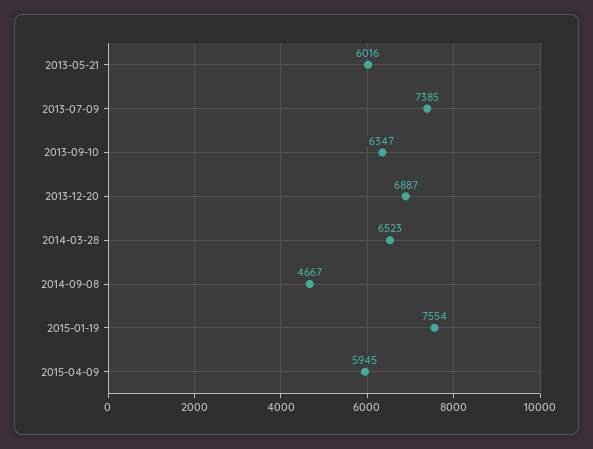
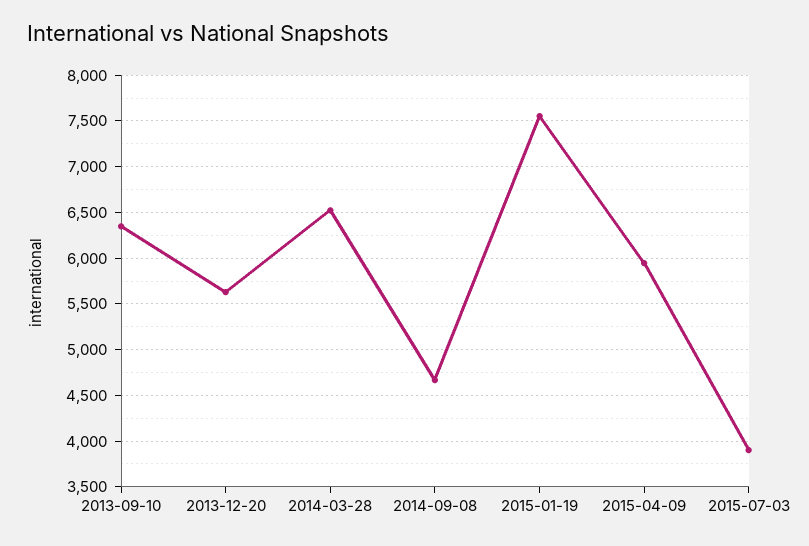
2013-05-21: 6016 -> none
2013-07-09: 7385 -> none
2013-12-20: 6887 -> 5600
2015-07-03: none -> 3900

